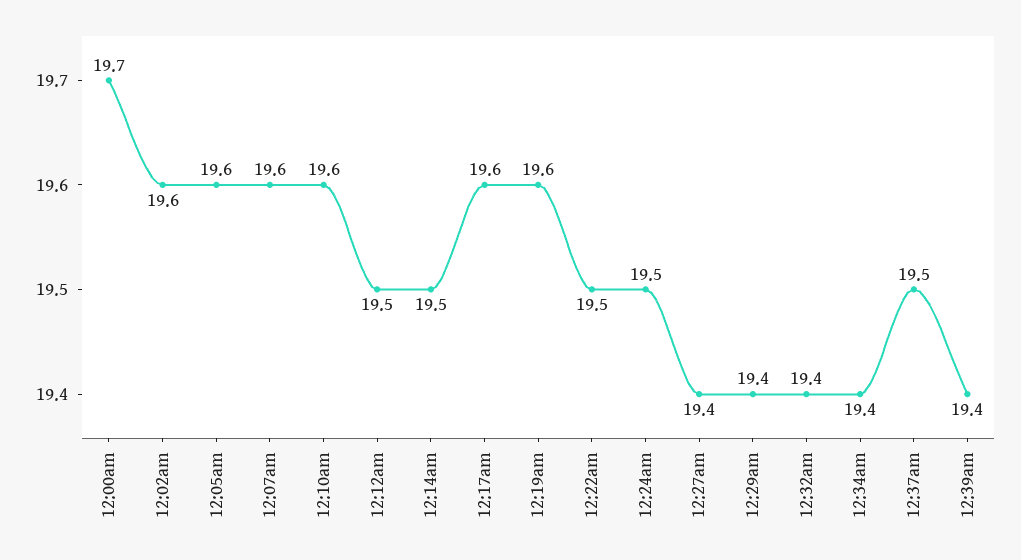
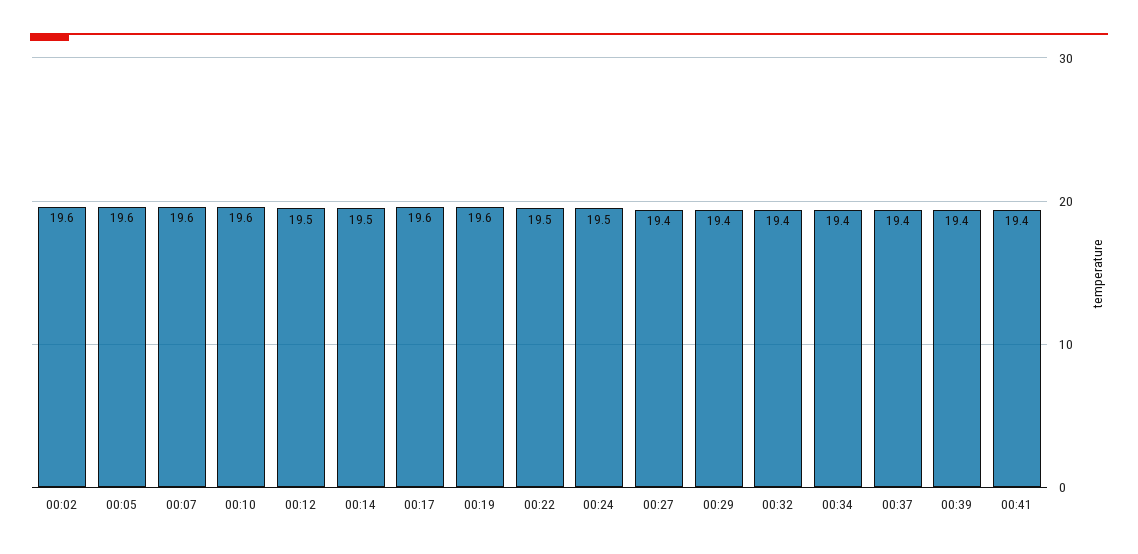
12:00am: 19.7 -> none
12:37am: 19.5 -> 19.4
00:41: none -> 19.4

